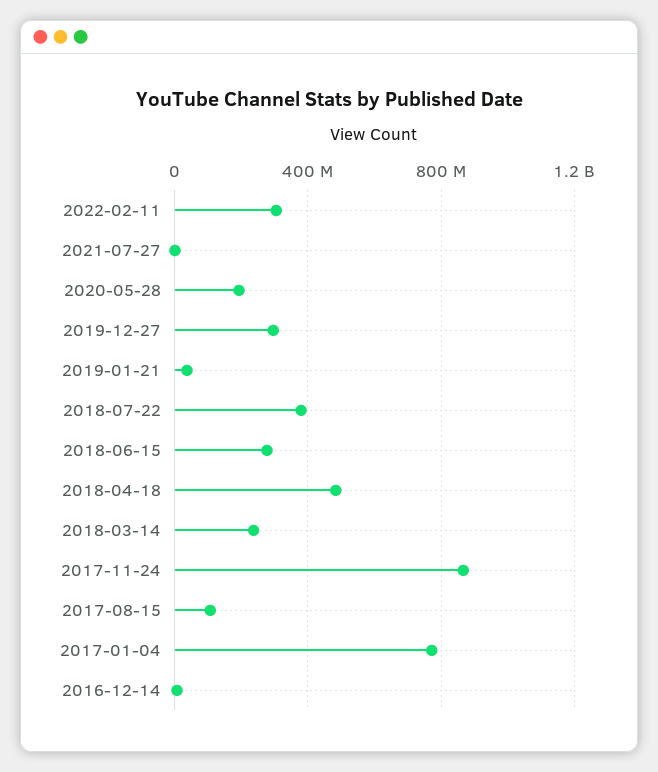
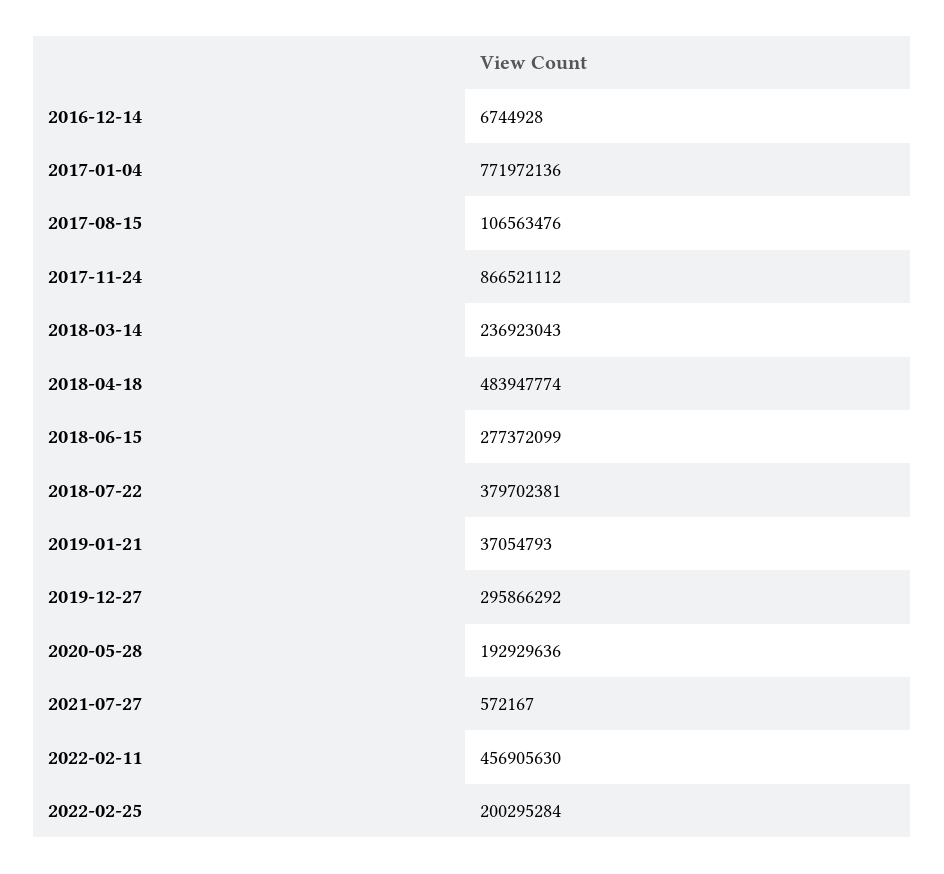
2022-02-11: 300000000 -> 456905630
2022-02-25: none -> 200295284

